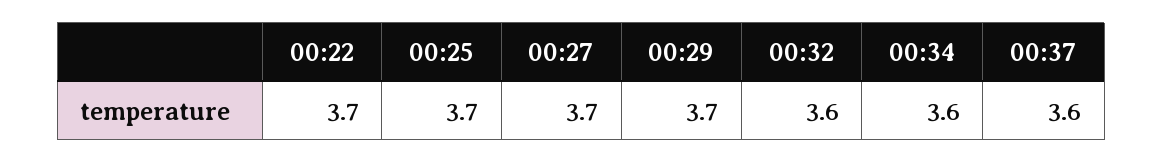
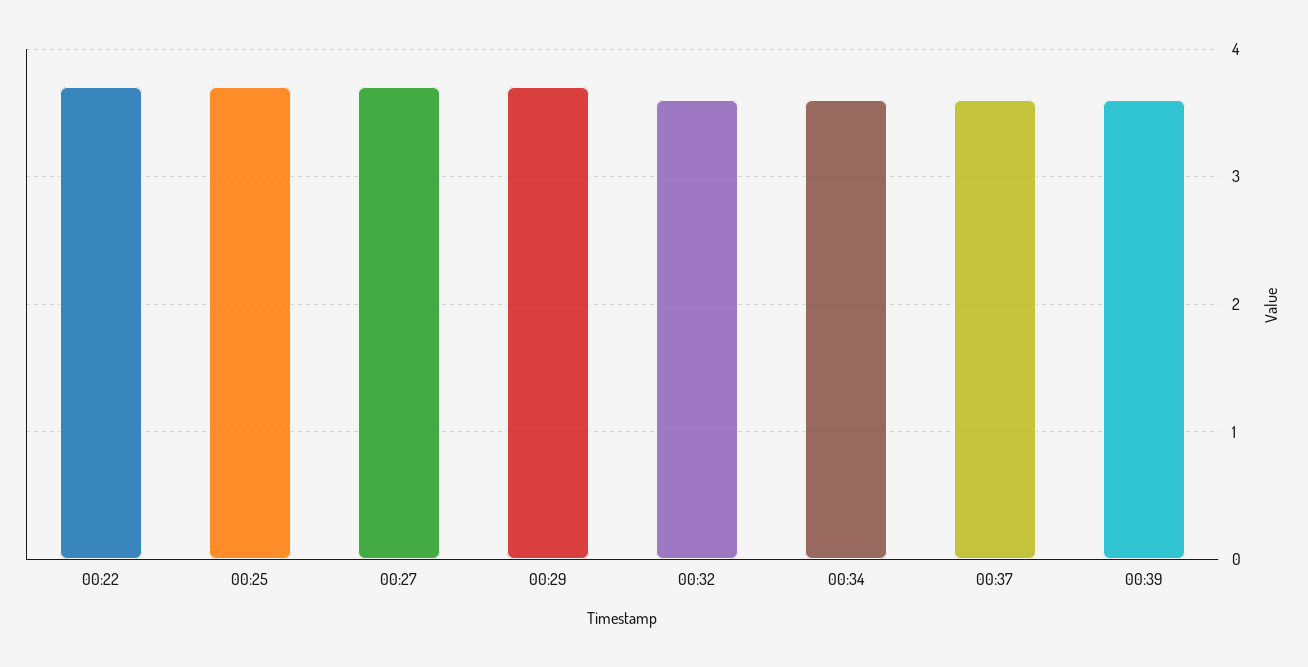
00:39: none -> 3.6

